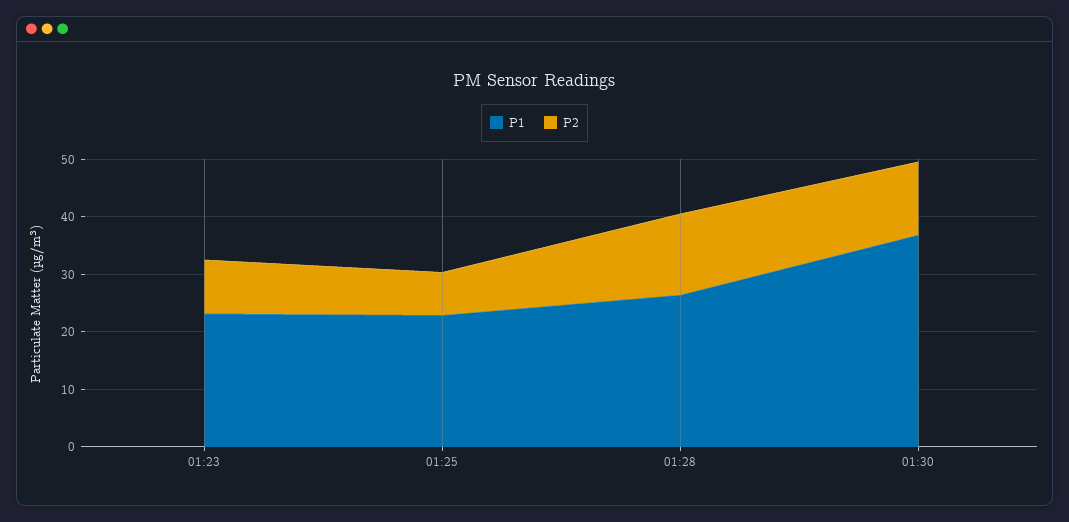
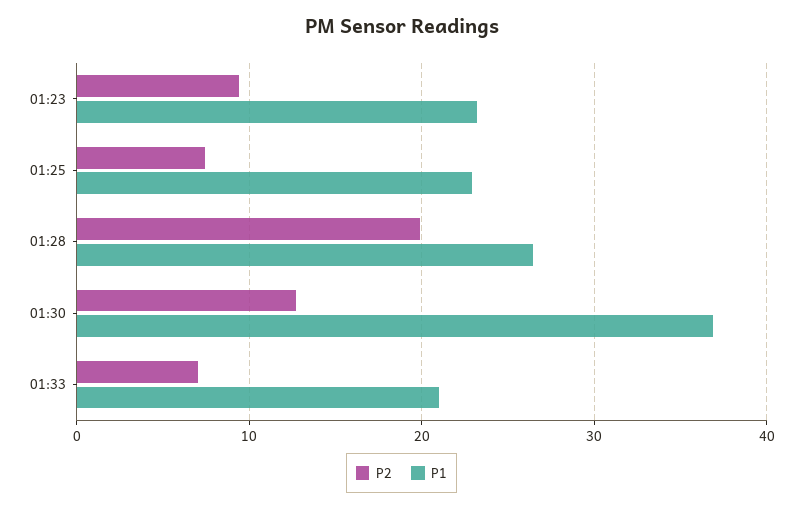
P2, 01:28: 14 -> 20
P2, 01:33: none -> 7
P1, 01:33: none -> 21

